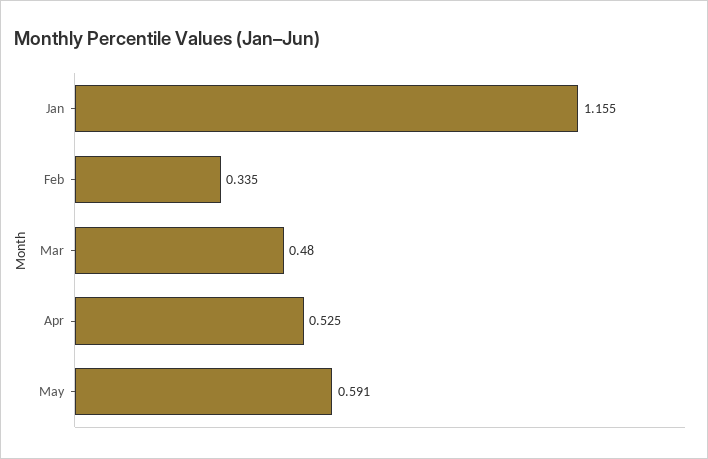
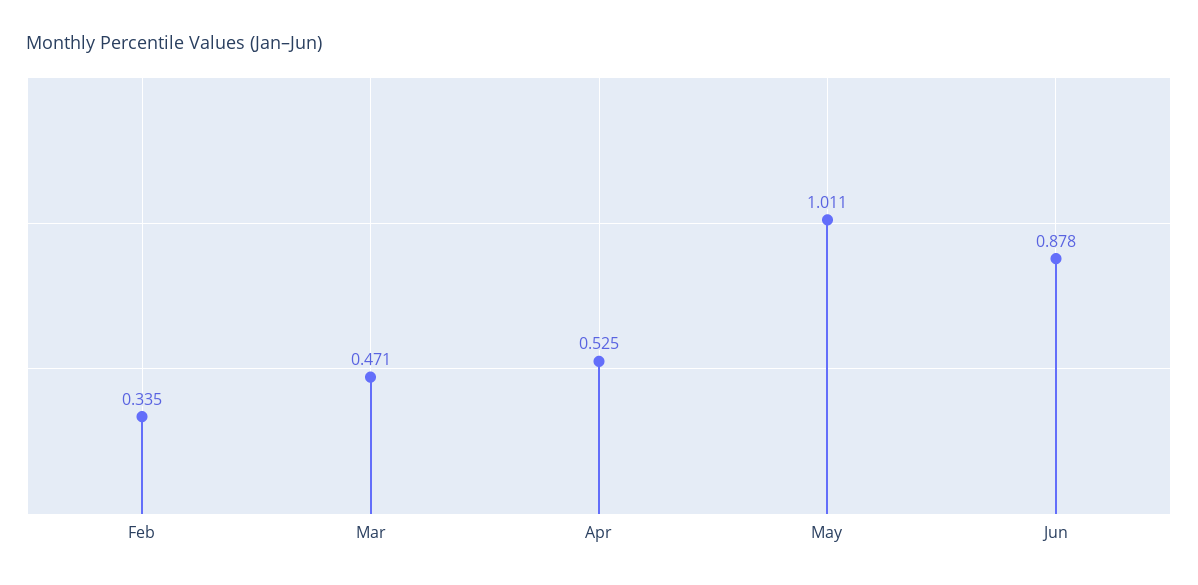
Jan: 1.155 -> none
Mar: 0.48 -> 0.471
May: 0.591 -> 1.011
Jun: none -> 0.878

